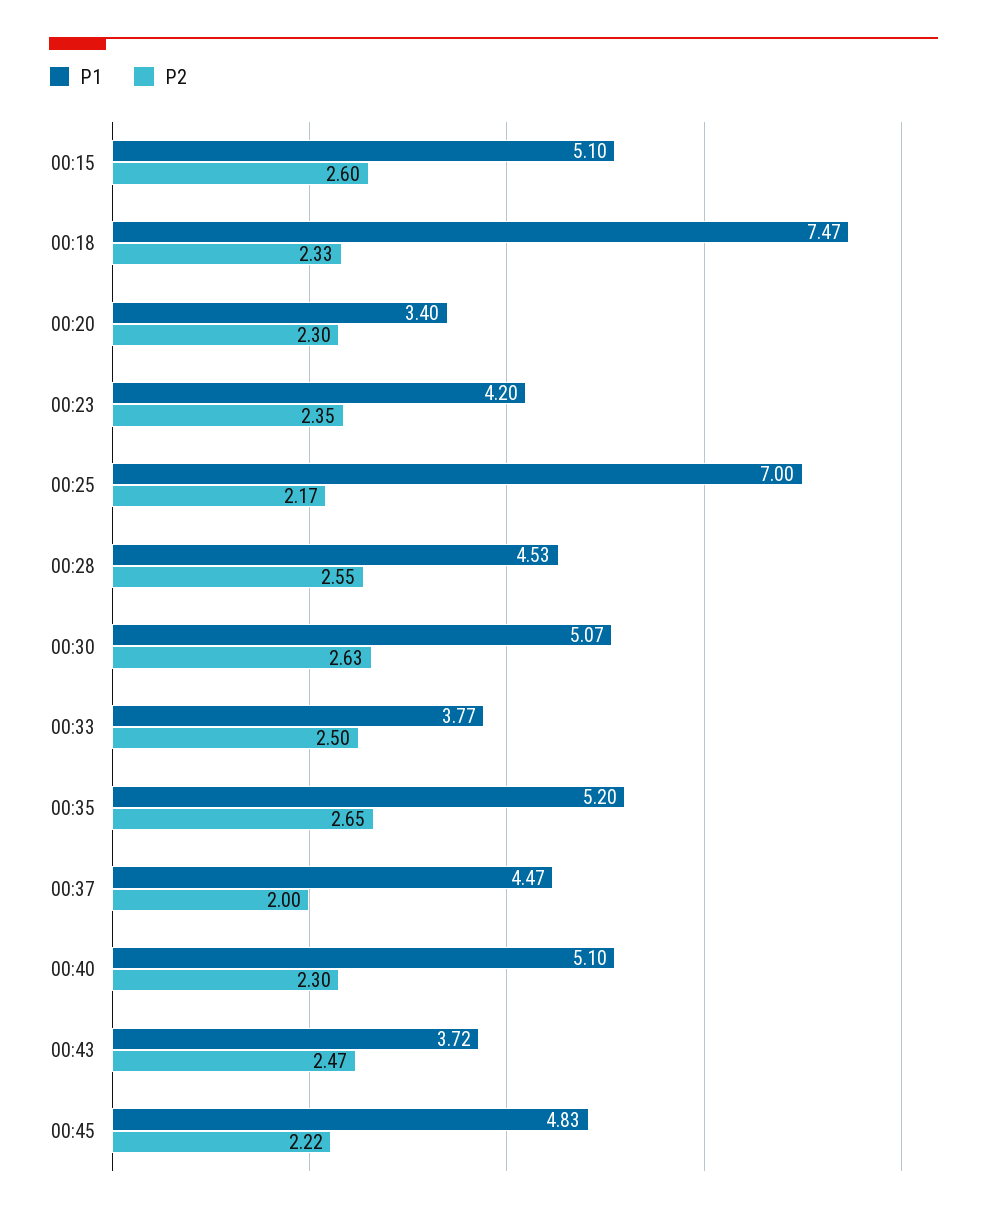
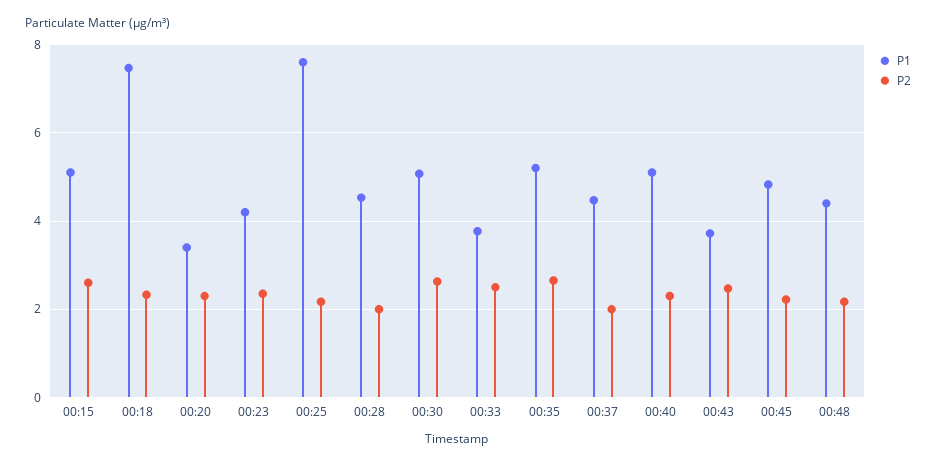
P1, 00:25: 7 -> 7.6
P2, 00:28: 2.55 -> 2
P1, 00:48: none -> 4.4
P2, 00:48: none -> 2.2

